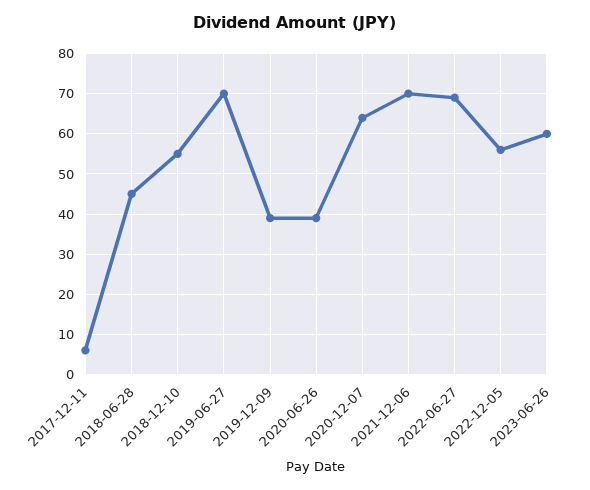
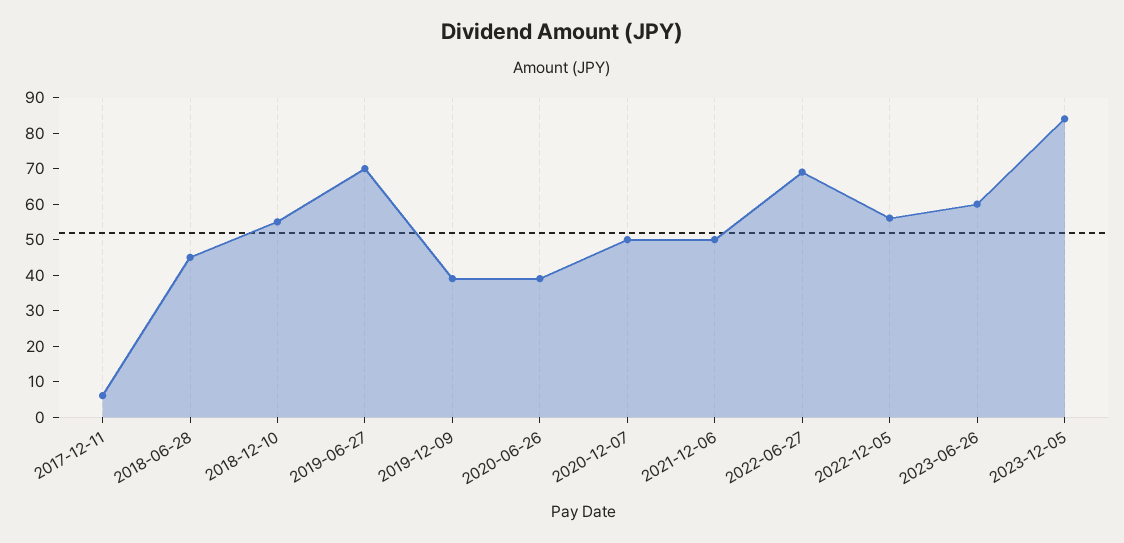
2020-12-07: 65 -> 50
2021-12-06: 70 -> 50
2023-12-05: none -> 85

